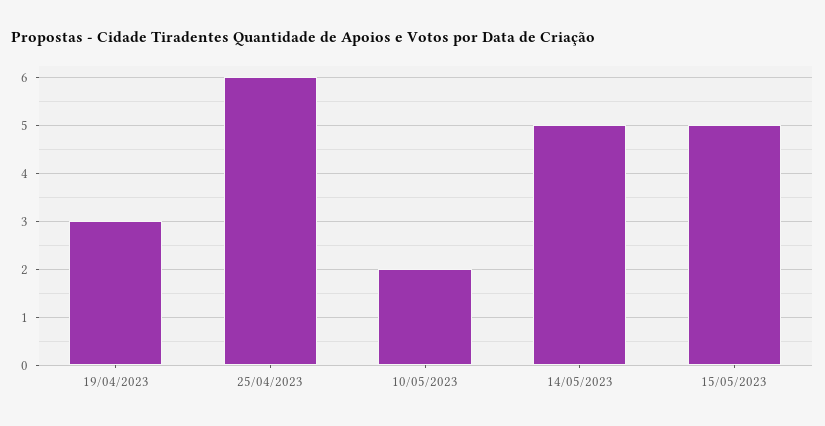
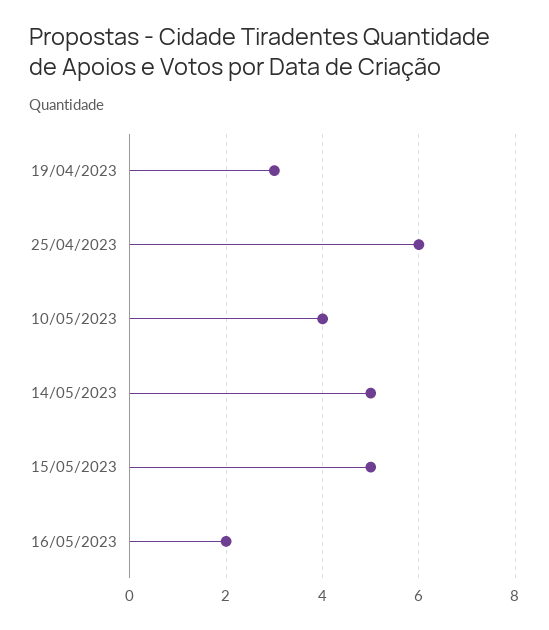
10/05/2023: 2 -> 4
16/05/2023: none -> 2

